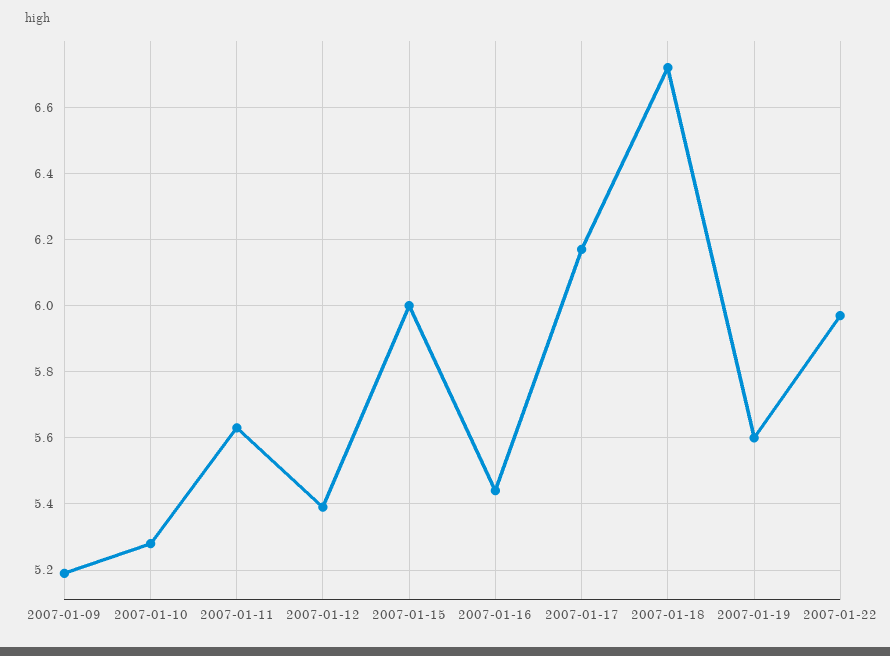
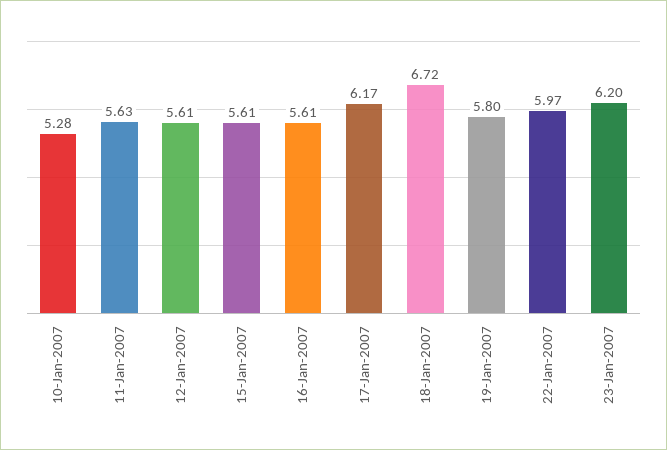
2007-01-09: 5.2 -> none
2007-01-12: 5.4 -> 5.61
2007-01-15: 6 -> 5.61
2007-01-16: 5.45 -> 5.61
2007-01-19: 5.6 -> 5.8
23-Jan-2007: none -> 6.2

